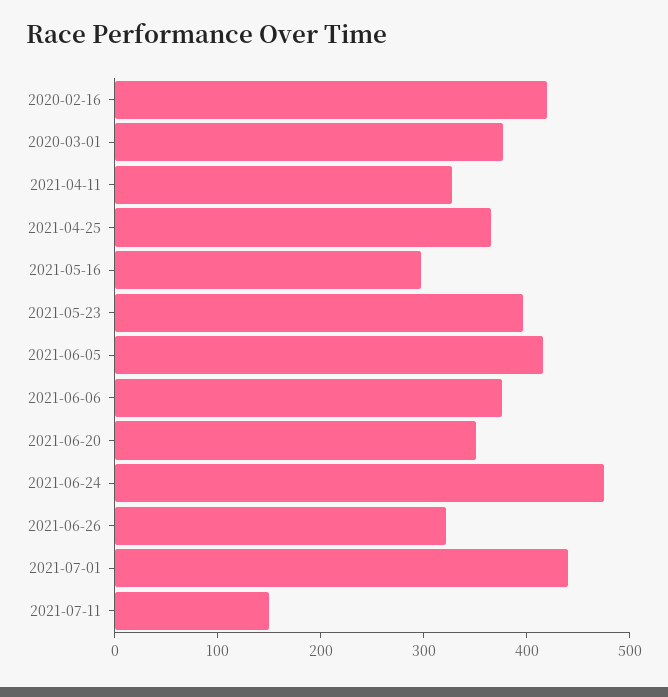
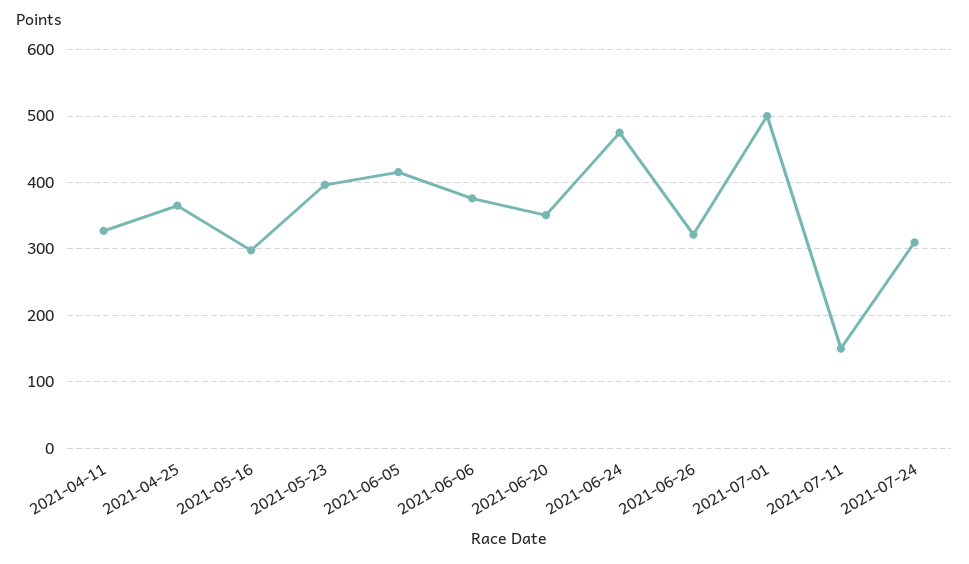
2020-02-16: 420 -> none
2020-03-01: 380 -> none
2021-07-01: 440 -> 500
2021-07-24: none -> 310

